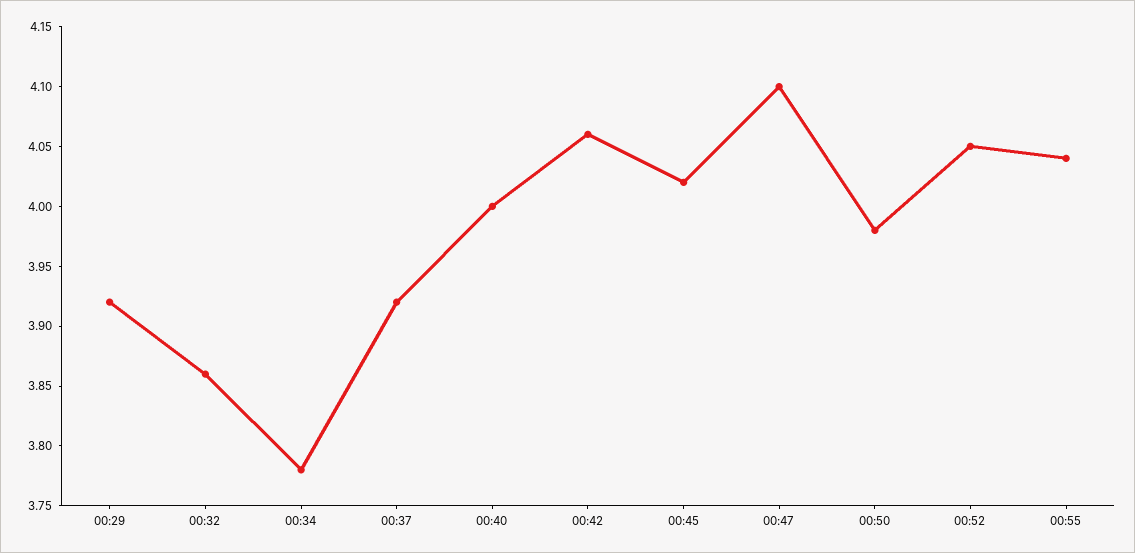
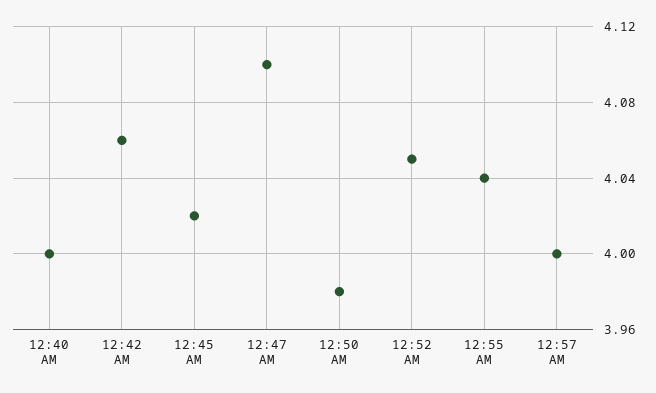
00:29: 3.92 -> none
00:32: 3.86 -> none
00:34: 3.78 -> none
00:37: 3.92 -> none
12:57 AM: none -> 4

